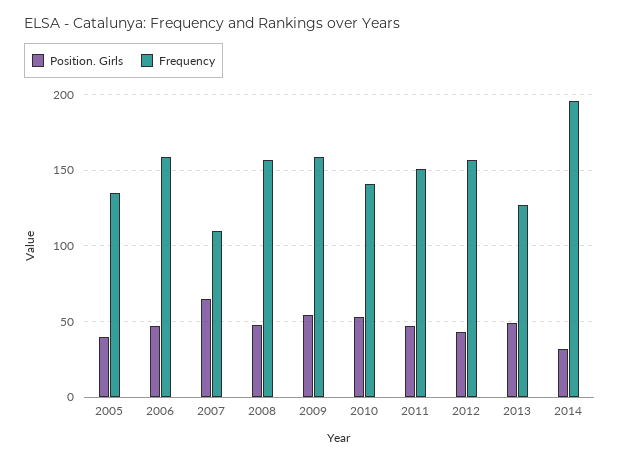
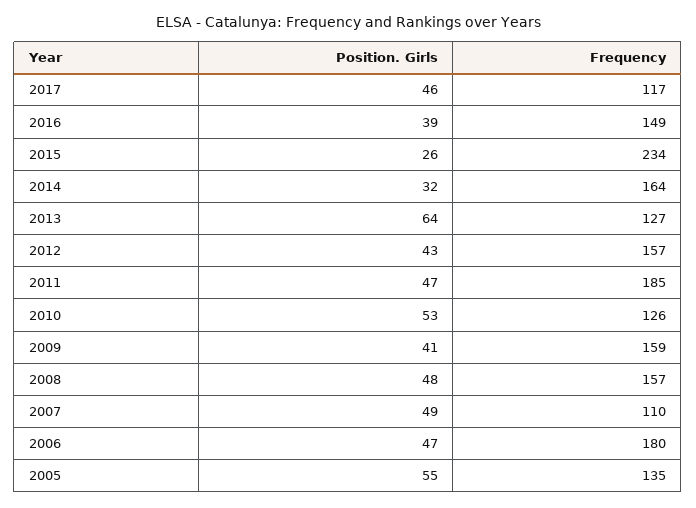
Position. Girls, 2005: 40 -> 55
Frequency, 2006: 160 -> 180
Position. Girls, 2007: 65 -> 49
Position. Girls, 2009: 55 -> 41
Frequency, 2010: 140 -> 126
Frequency, 2011: 150 -> 185
Position. Girls, 2013: 50 -> 64
Frequency, 2014: 195 -> 164
Position. Girls, 2017: none -> 46
Frequency, 2017: none -> 117
Position. Girls, 2016: none -> 39
Frequency, 2016: none -> 149
Position. Girls, 2015: none -> 26
Frequency, 2015: none -> 234

